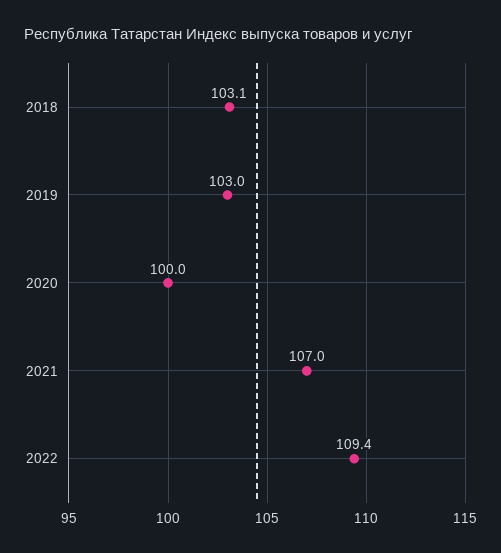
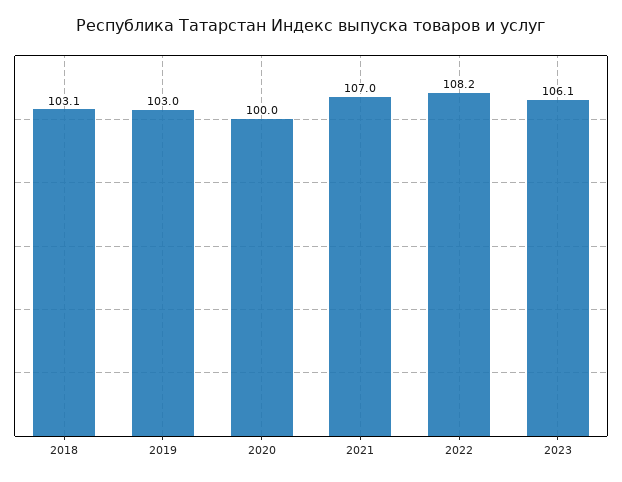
2022: 109.4 -> 108.2
2023: none -> 106.1

